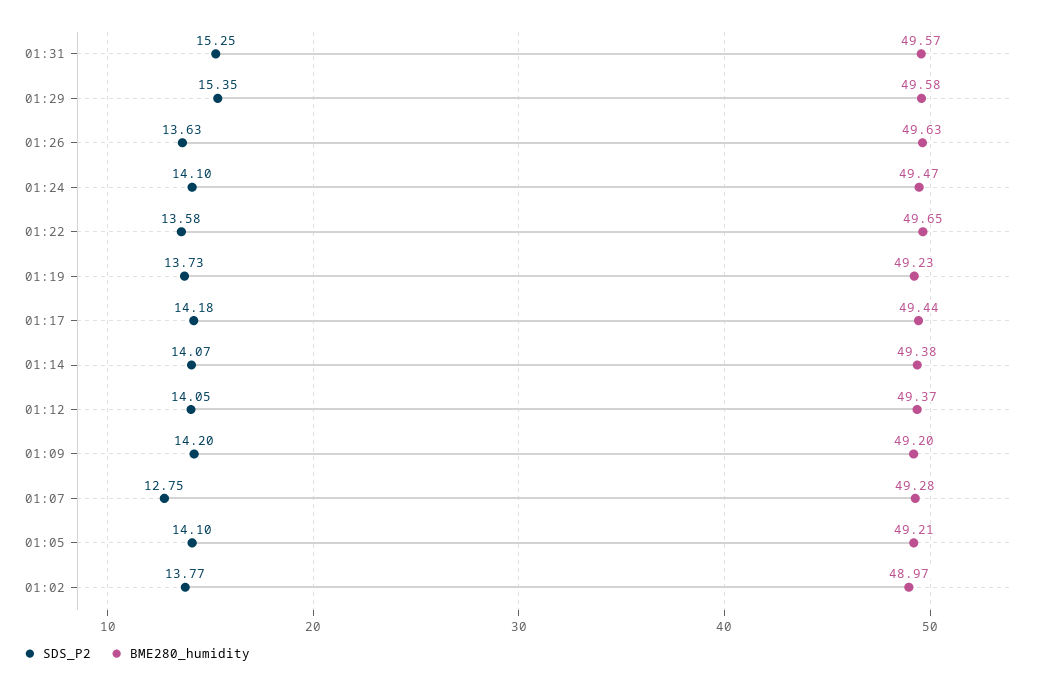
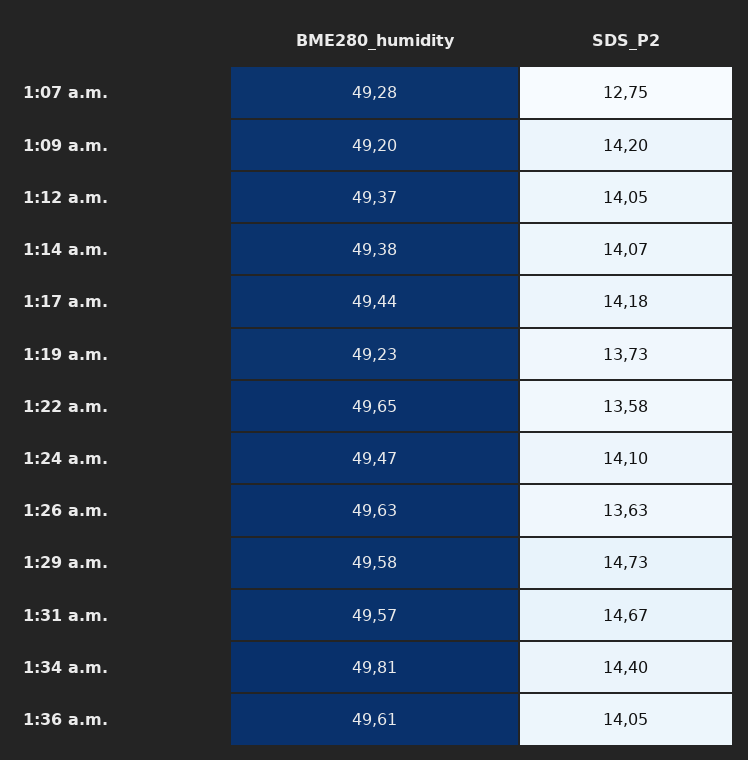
SDS_P2, 01:31: 15.25 -> 14.67
SDS_P2, 01:29: 15.35 -> 14.73
SDS_P2, 01:05: 14.1 -> none
BME280_humidity, 01:05: 49.21 -> none
SDS_P2, 01:02: 13.77 -> none
BME280_humidity, 01:02: 48.97 -> none
BME280_humidity, 1:34 a.m.: none -> 49.81
SDS_P2, 1:34 a.m.: none -> 14.4
BME280_humidity, 1:36 a.m.: none -> 49.61
SDS_P2, 1:36 a.m.: none -> 14.05

